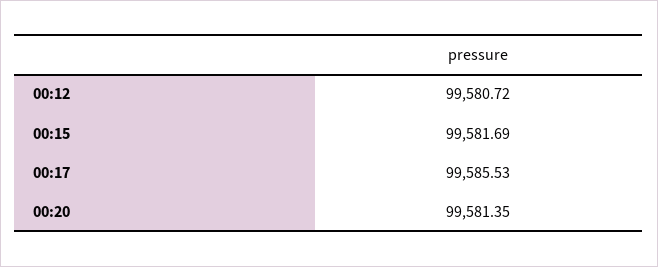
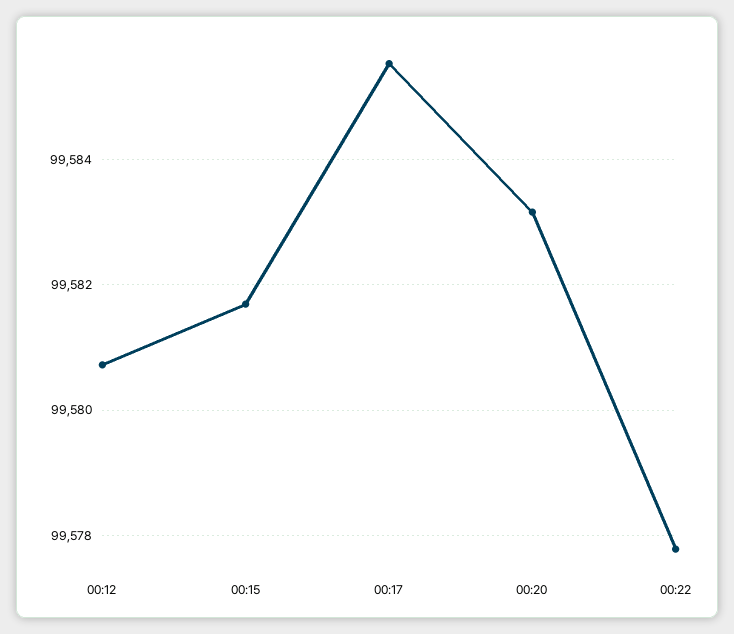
00:20: 99581.35 -> 99583.2
00:22: none -> 99577.8

